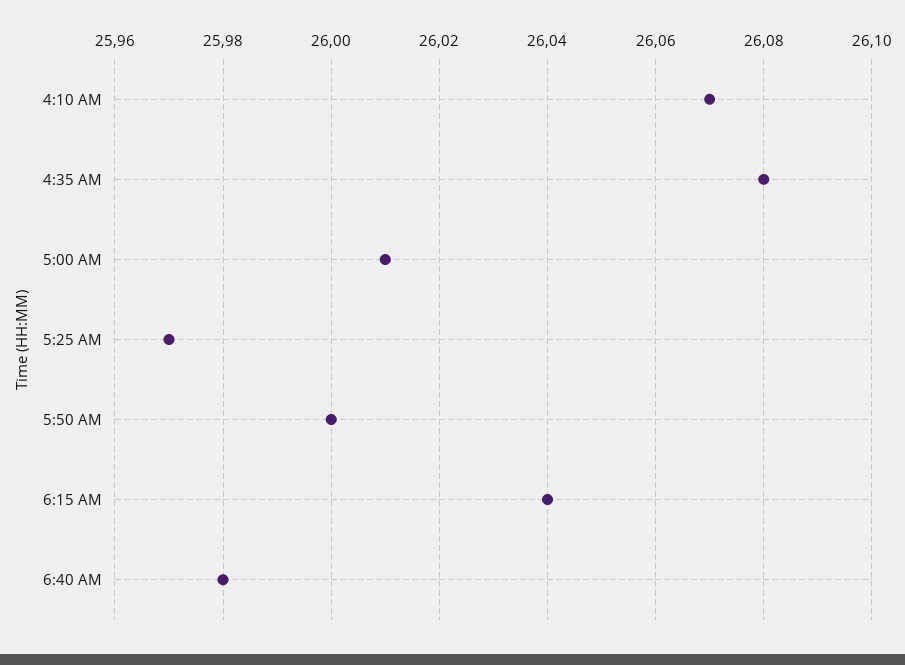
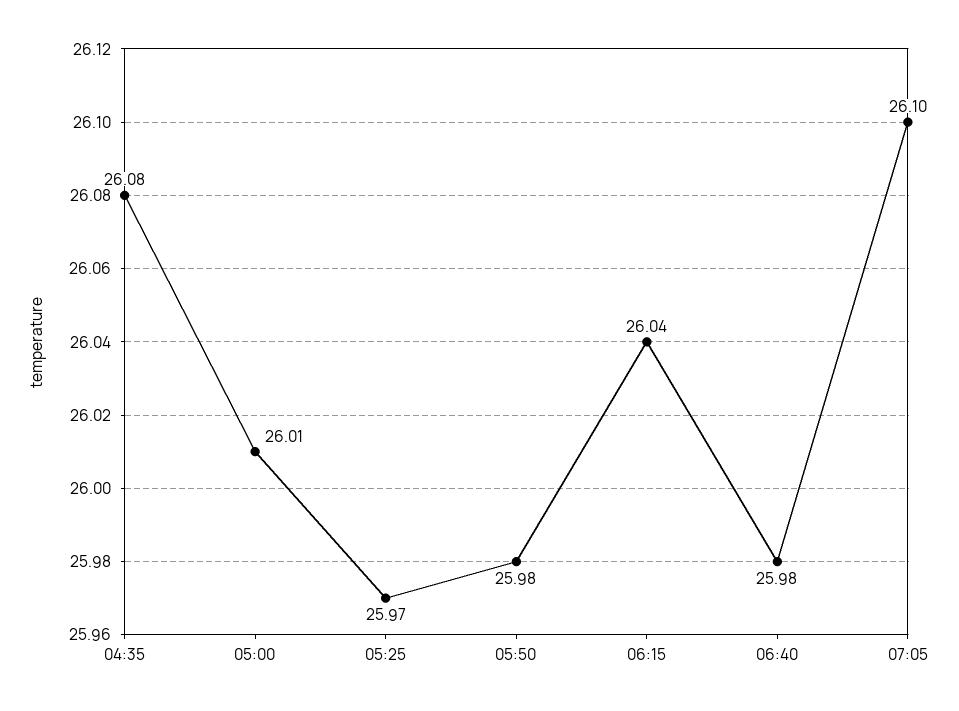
4:10 AM: 26.07 -> none
5:50 AM: 26 -> 25.98
07:05: none -> 26.1

